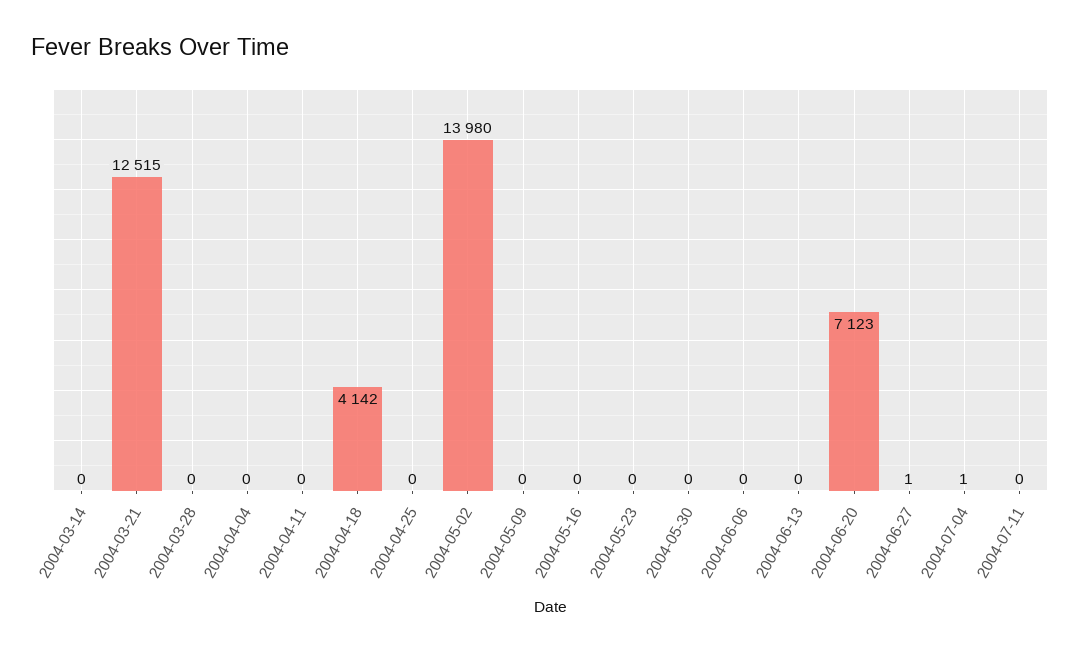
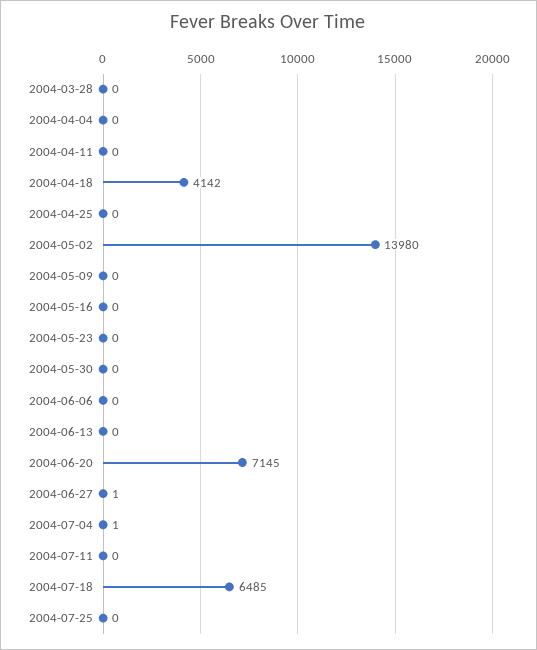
2004-03-14: 0 -> none
2004-03-21: 12515 -> none
2004-06-20: 7123 -> 7145
2004-07-18: none -> 6485
2004-07-25: none -> 0

